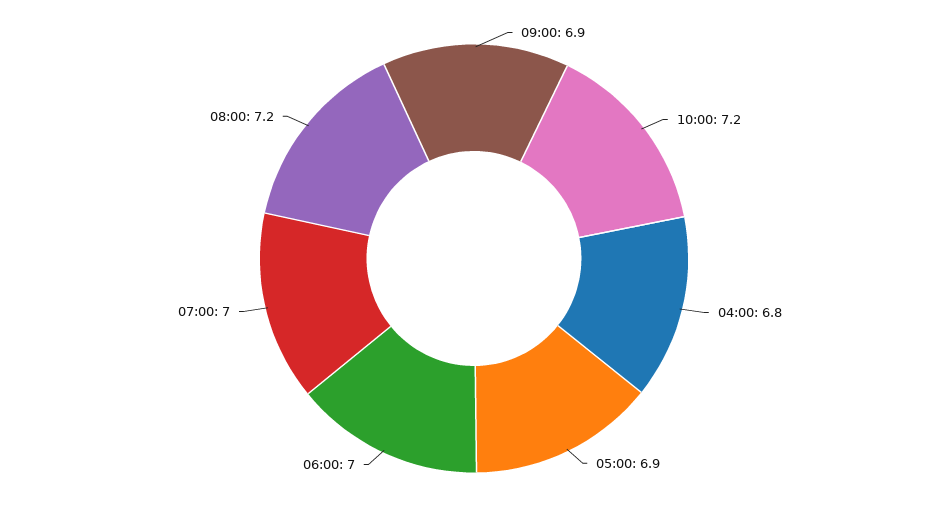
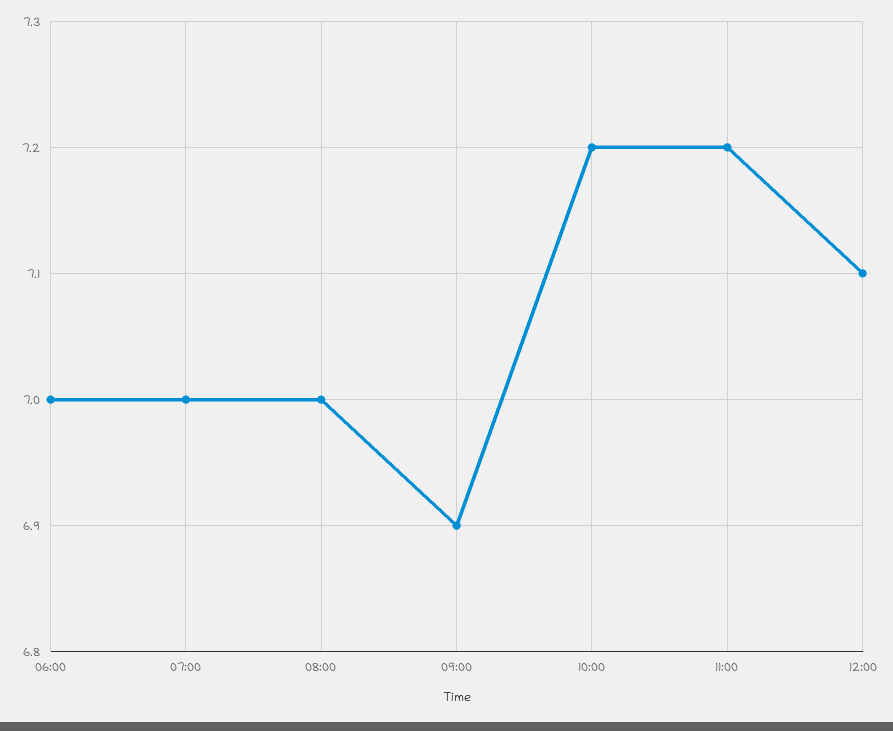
04:00: 6.8 -> none
05:00: 6.9 -> none
08:00: 7.2 -> 7
11:00: none -> 7.2
12:00: none -> 7.1

